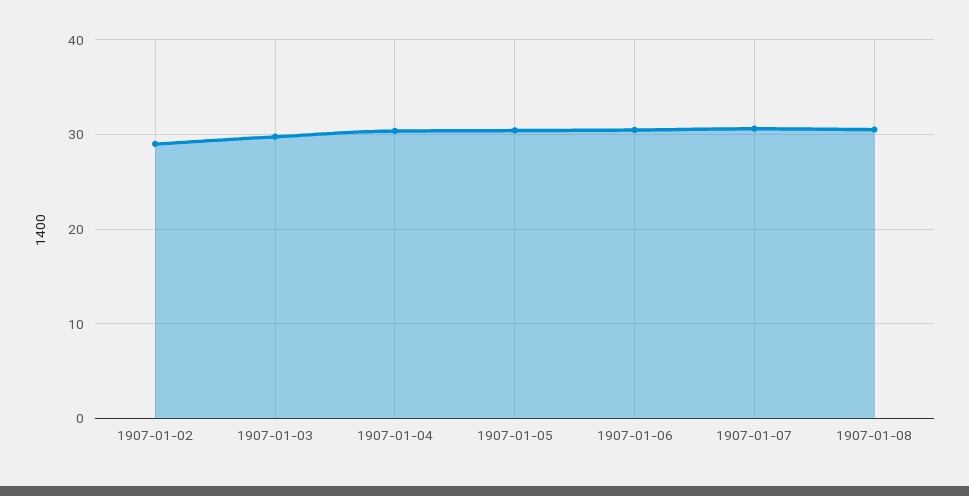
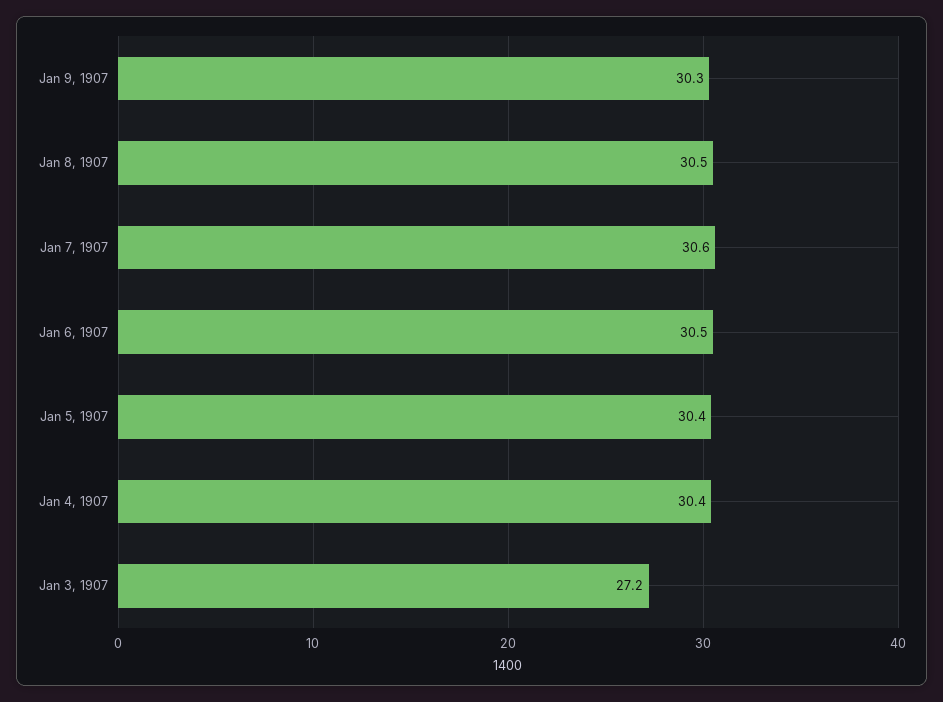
1907-01-02: 29 -> none
1907-01-03: 30 -> 27.2
Jan 9, 1907: none -> 30.3

